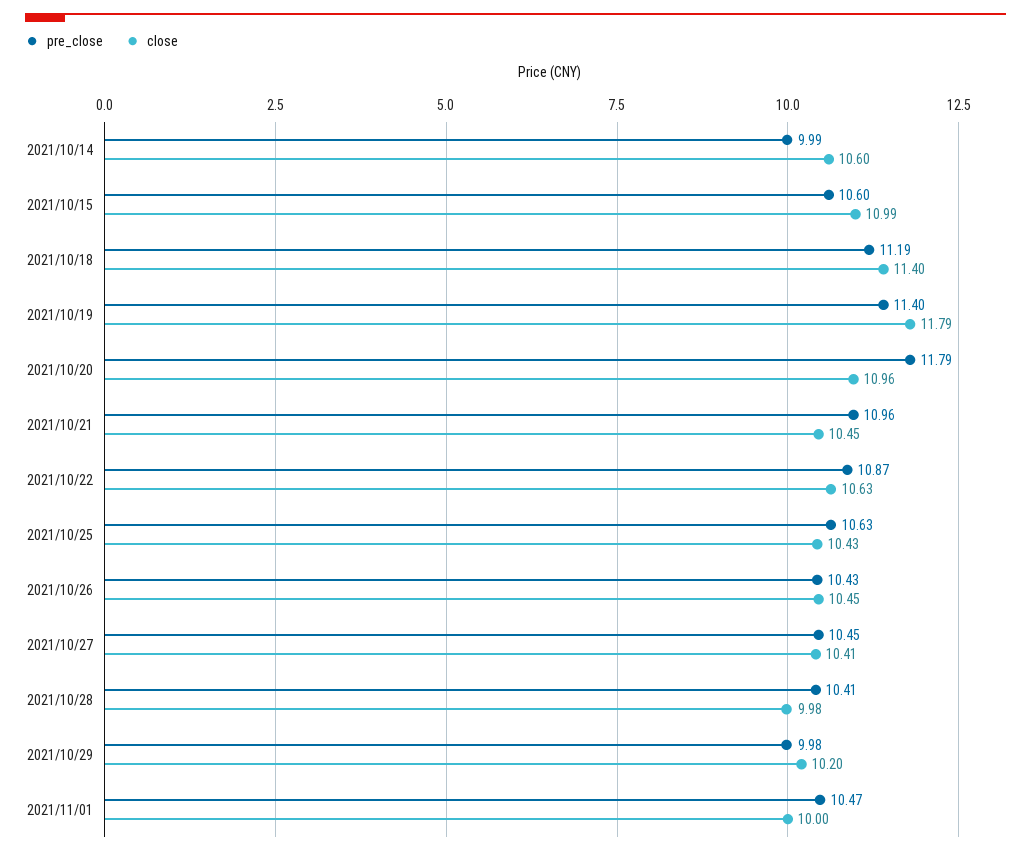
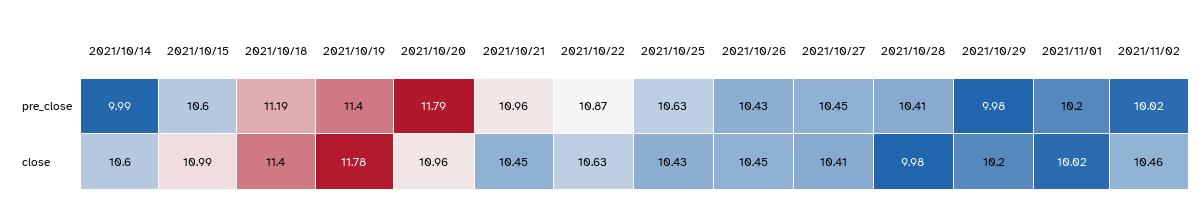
close, 2021/10/19: 11.79 -> 11.78
pre_close, 2021/11/01: 10.47 -> 10.2
close, 2021/11/01: 10 -> 10.02
pre_close, 2021/11/02: none -> 10.02
close, 2021/11/02: none -> 10.46

